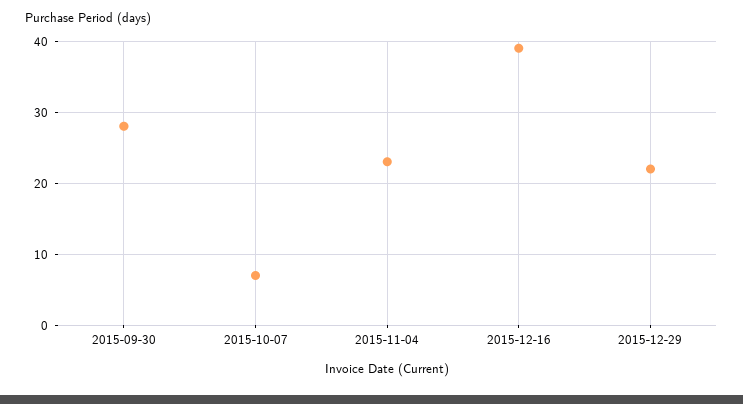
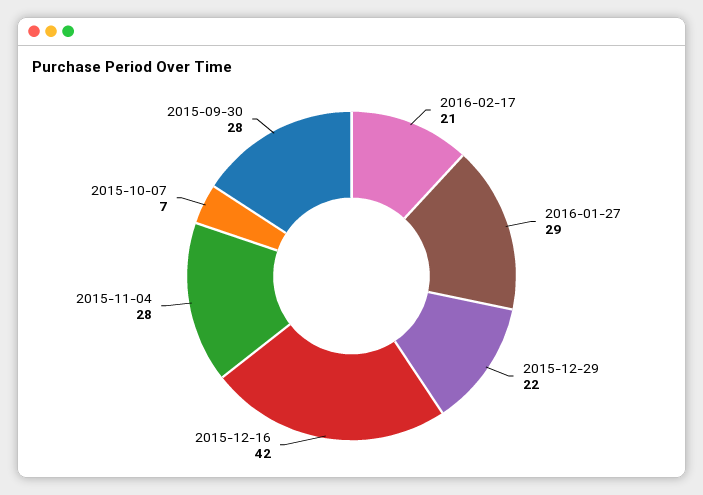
2015-11-04: 23 -> 28
2015-12-16: 39 -> 42
2016-02-17: none -> 21
2016-01-27: none -> 29

